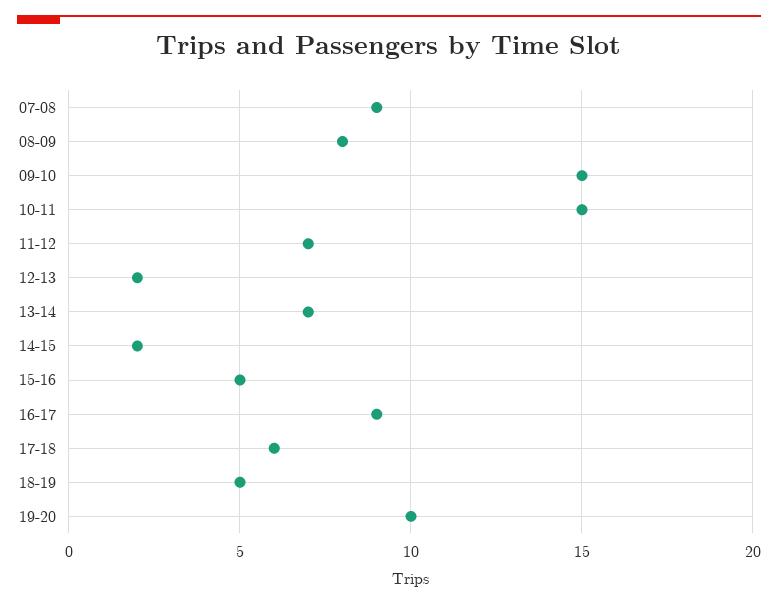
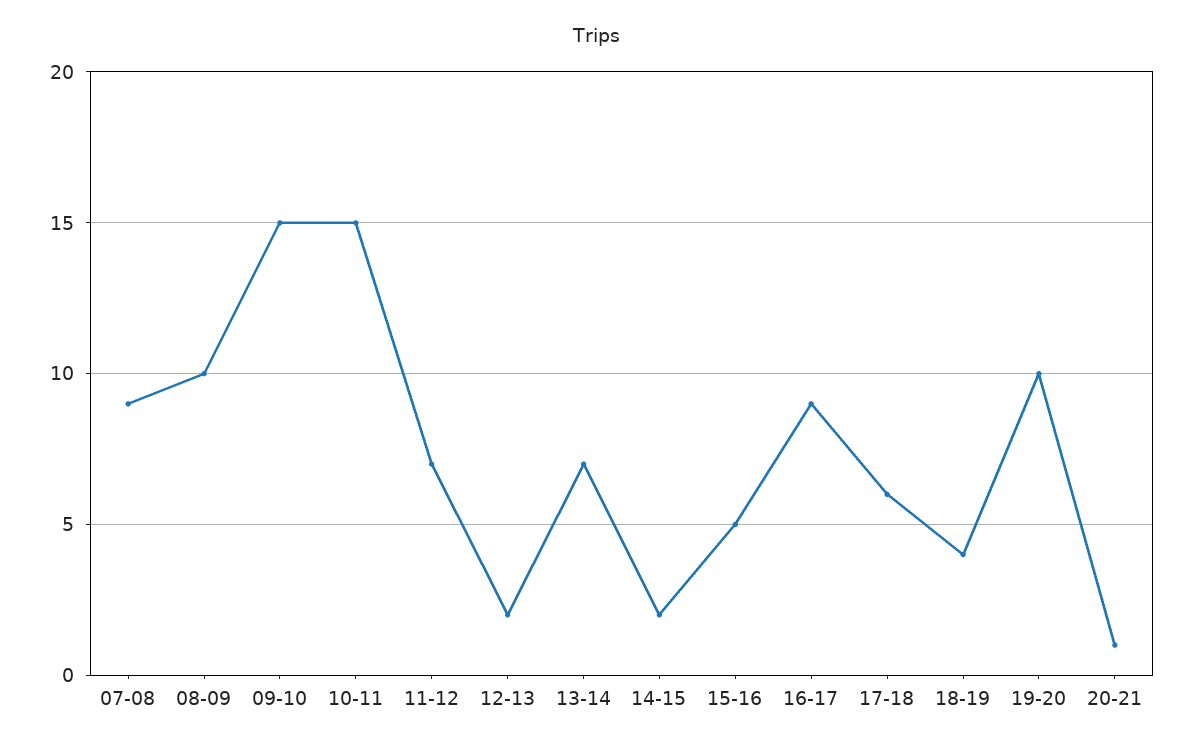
08-09: 8 -> 10
18-19: 5 -> 4
20-21: none -> 1

